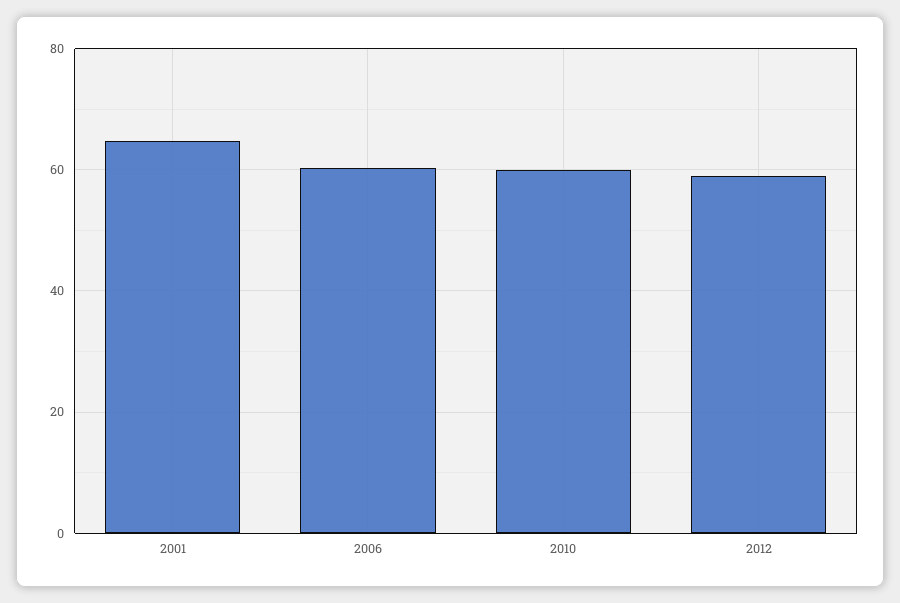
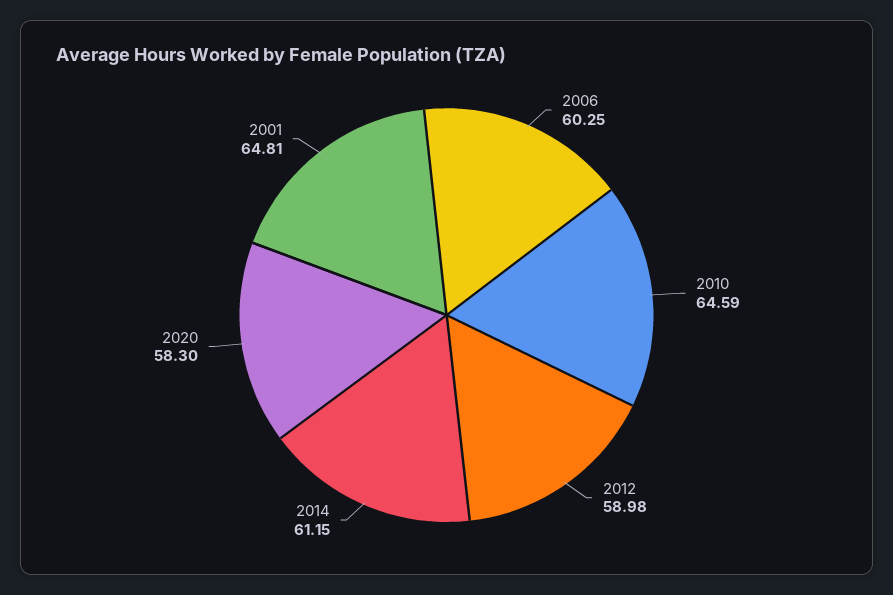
2010: 60 -> 64.59
2014: none -> 61.15
2020: none -> 58.3

